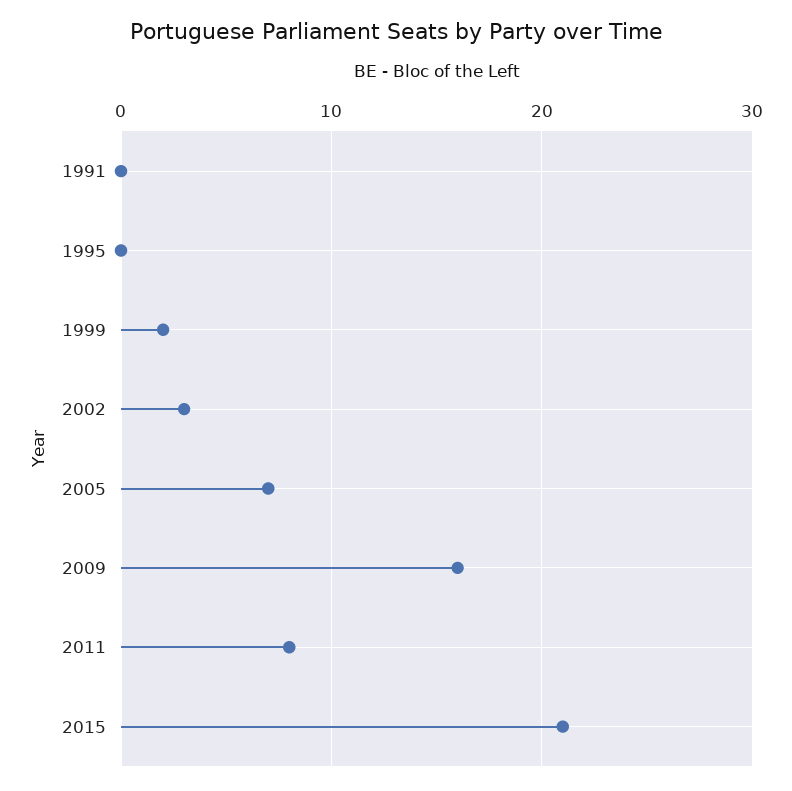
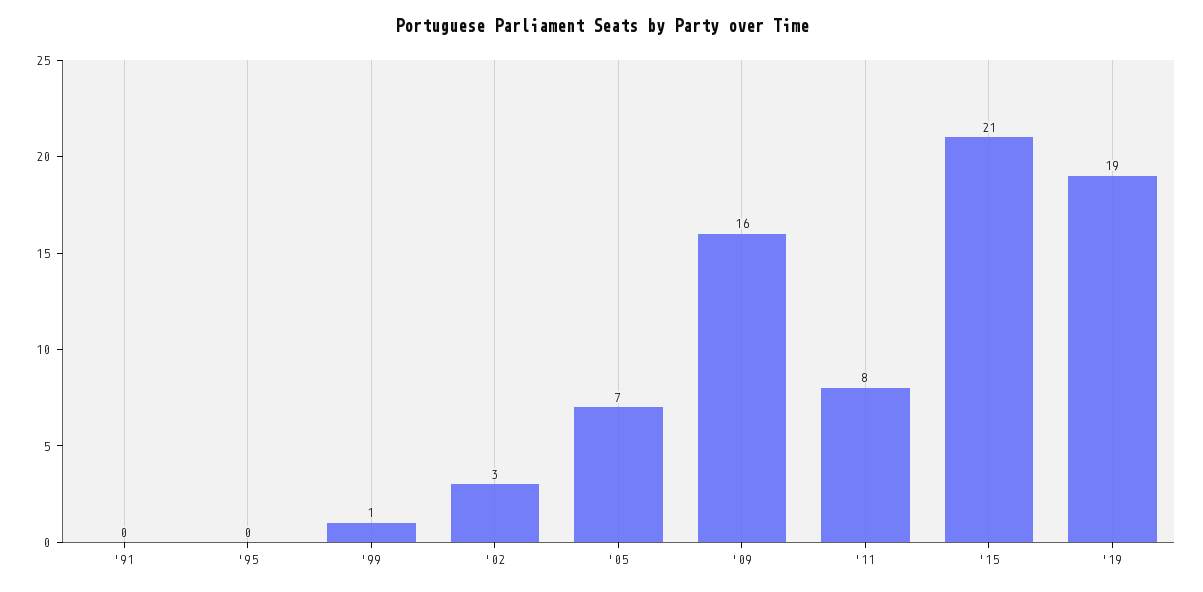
1999: 2 -> 1
'19: none -> 19

